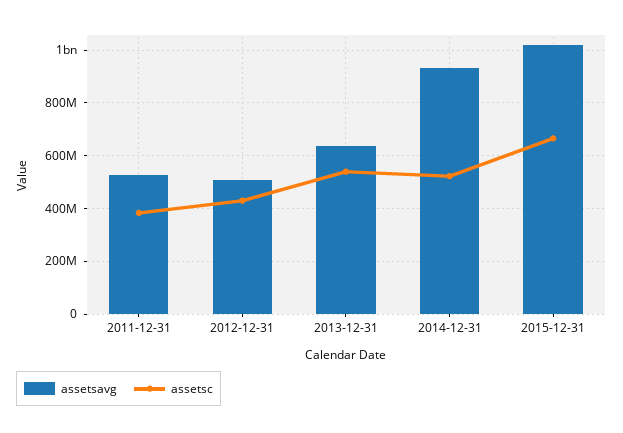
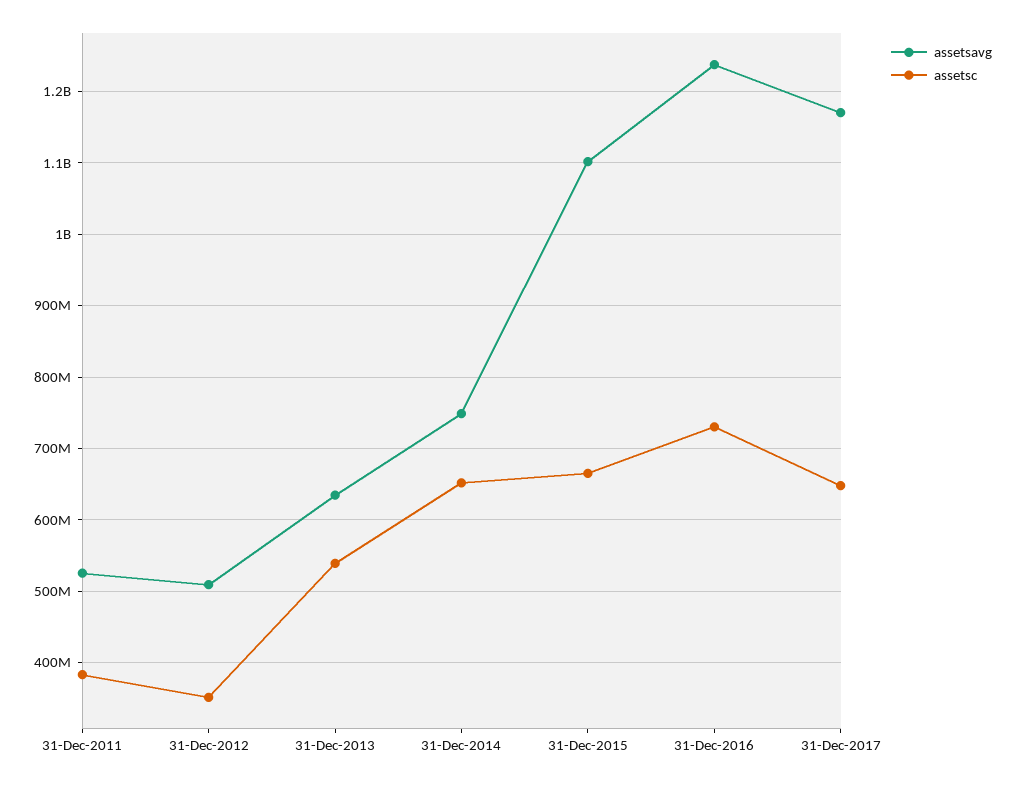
assetsc, 2012-12-31: 425000000 -> 350000000
assetsavg, 2014-12-31: 925000000 -> 750000000
assetsc, 2014-12-31: 525000000 -> 650000000
assetsavg, 2015-12-31: 1025000000 -> 1100000000
assetsavg, 31-Dec-2016: none -> 1240000000
assetsc, 31-Dec-2016: none -> 730000000
assetsavg, 31-Dec-2017: none -> 1170000000
assetsc, 31-Dec-2017: none -> 650000000

